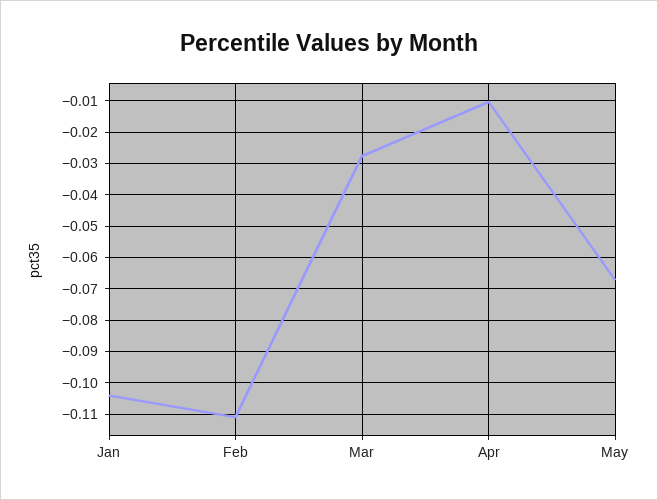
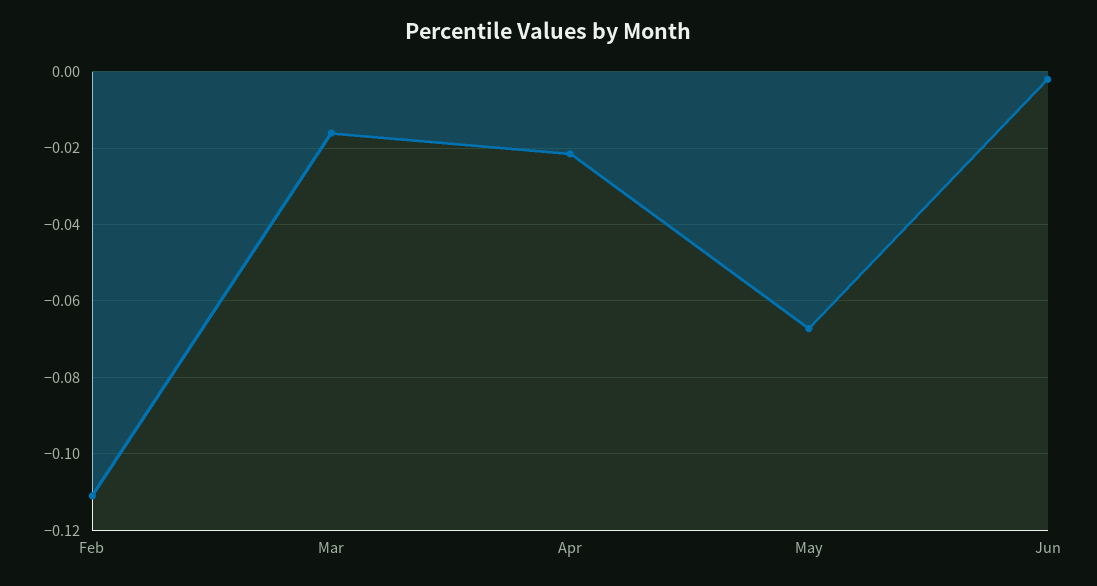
Jan: -0.104 -> none
Mar: -0.028 -> -0.016
Apr: -0.01 -> -0.022
Jun: none -> -0.002

